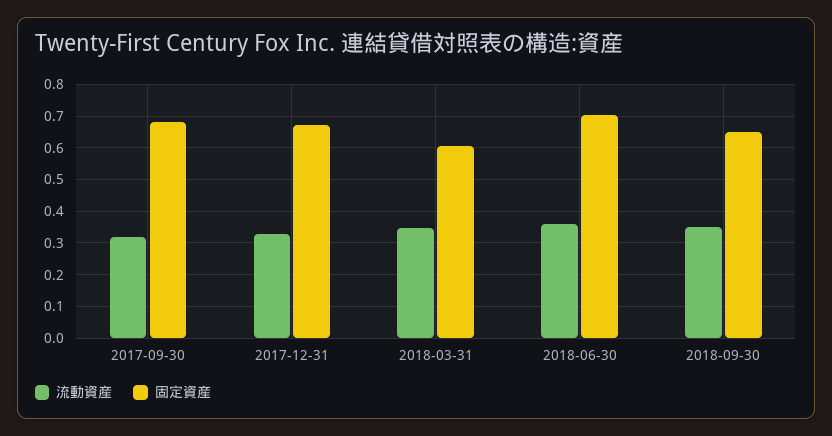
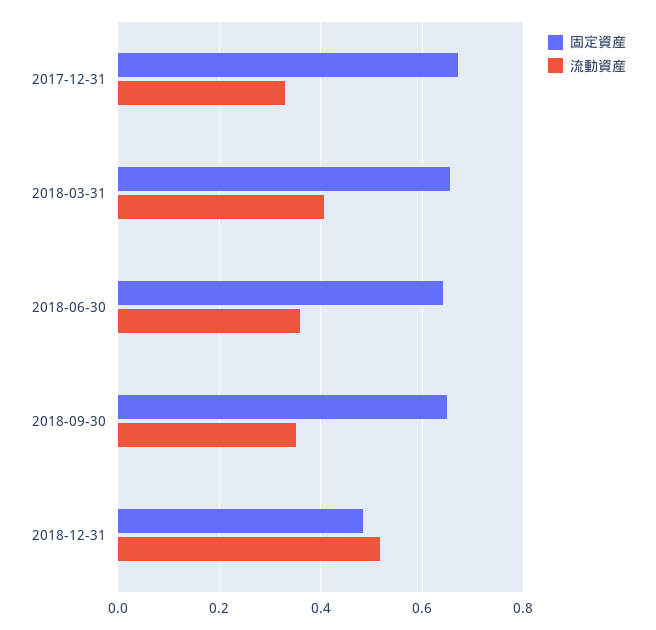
流動資産, 2017-09-30: 0.32 -> none
固定資産, 2017-09-30: 0.68 -> none
流動資産, 2018-03-31: 0.34 -> 0.4
固定資産, 2018-03-31: 0.6 -> 0.66
固定資産, 2018-06-30: 0.7 -> 0.64
固定資産, 2018-12-31: none -> 0.48
流動資産, 2018-12-31: none -> 0.52

